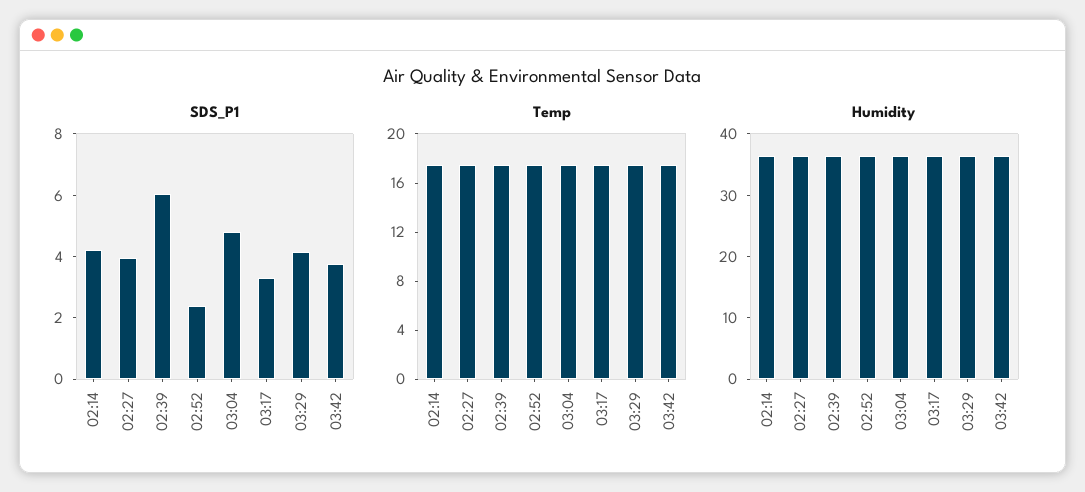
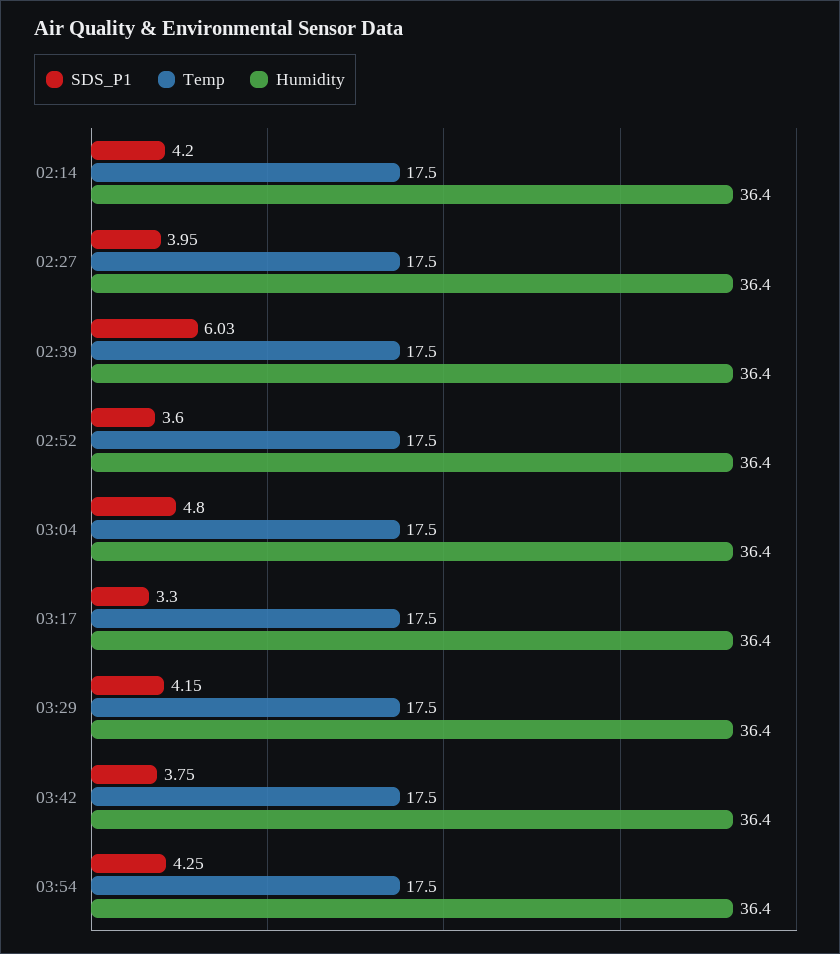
SDS_P1, 02:52: 2.5 -> 3.6
SDS_P1, 03:54: none -> 4.25
Temp, 03:54: none -> 17.5
Humidity, 03:54: none -> 36.4

